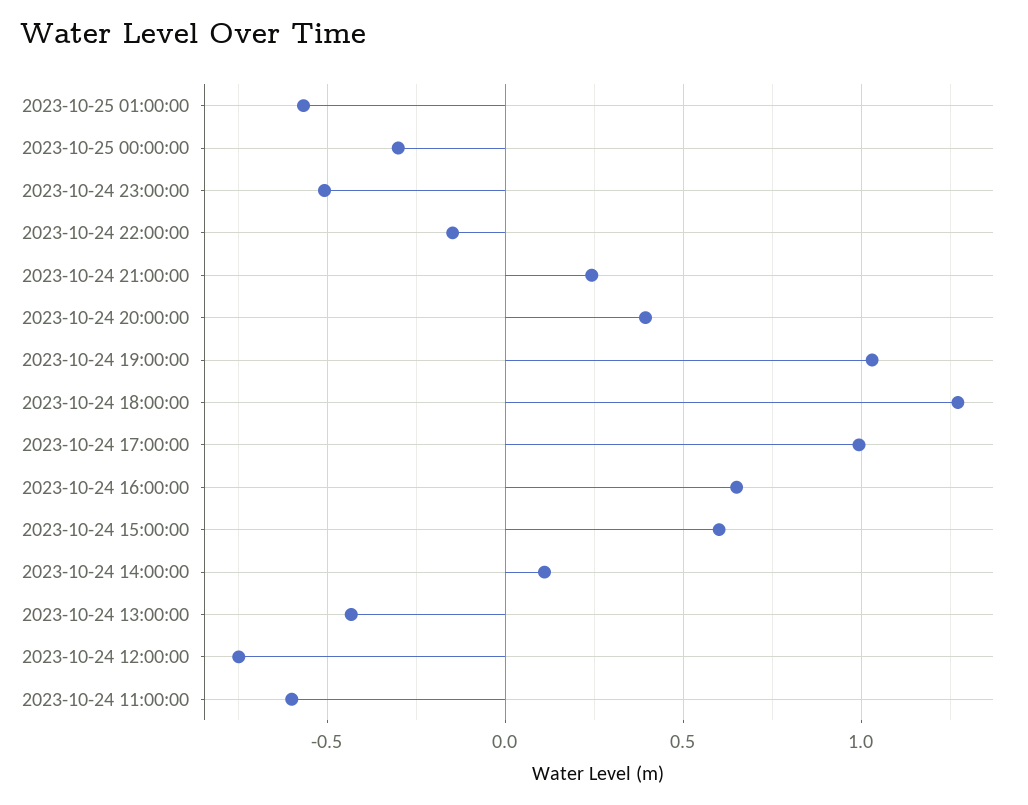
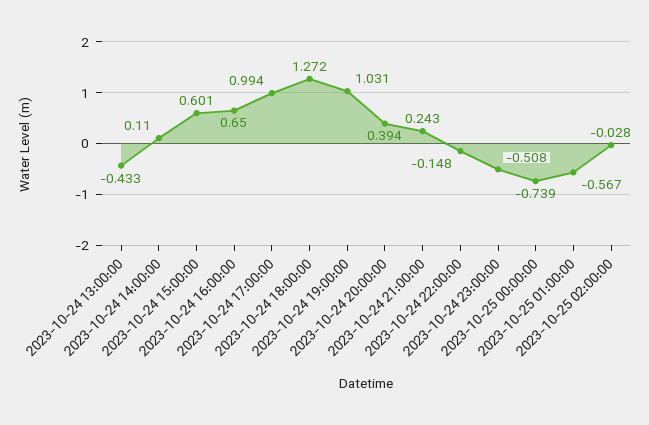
2023-10-25 00:00:00: -0.3 -> -0.739
2023-10-24 12:00:00: -0.75 -> none
2023-10-24 11:00:00: -0.6 -> none
2023-10-25 02:00:00: none -> -0.028

